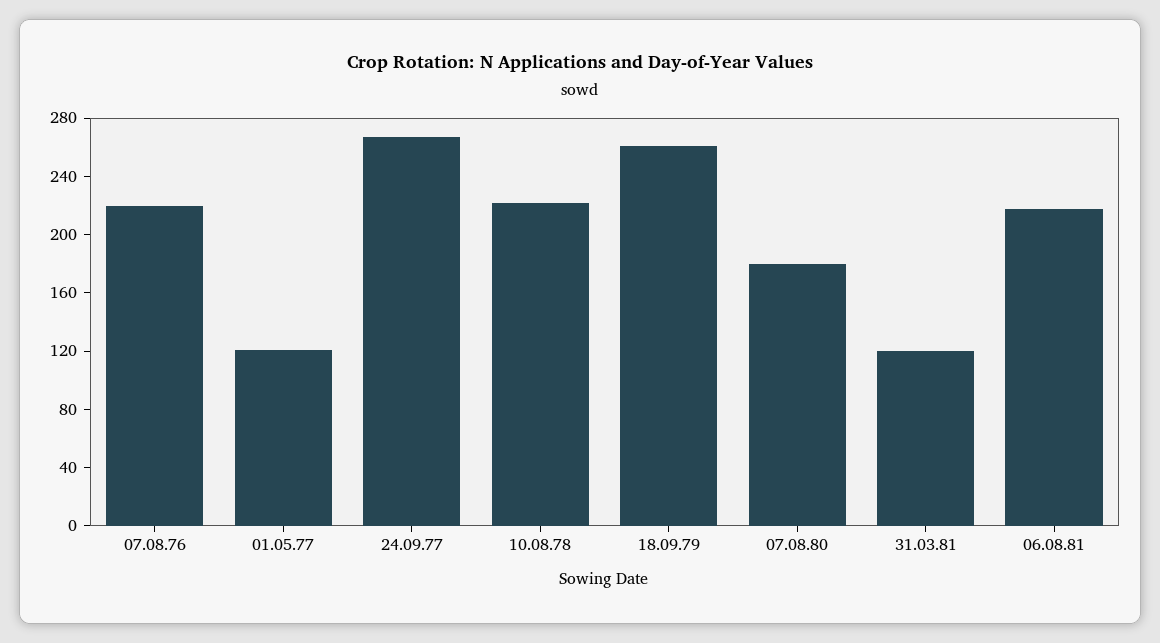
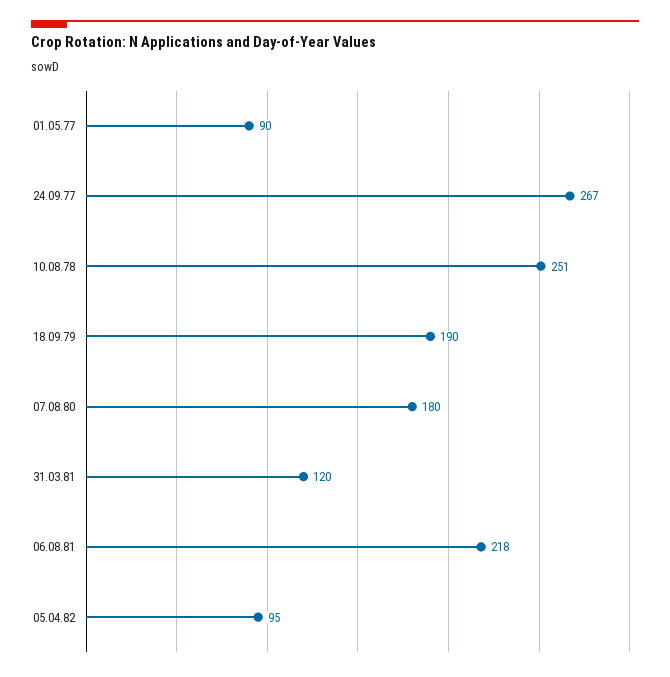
07.08.76: 220 -> none
01.05.77: 120 -> 90
10.08.78: 220 -> 251
18.09.79: 260 -> 190
05.04.82: none -> 95

